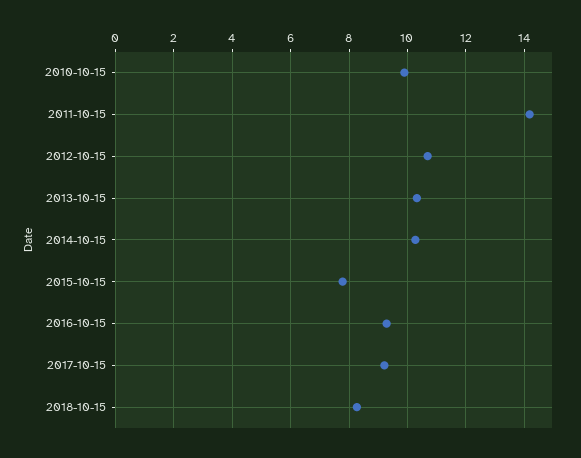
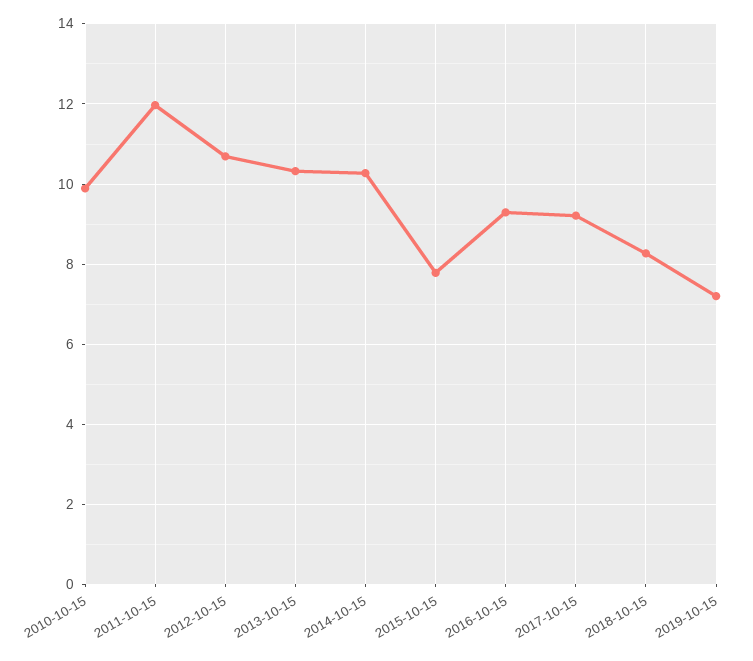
2011-10-15: 14.25 -> 12
2019-10-15: none -> 7.2

